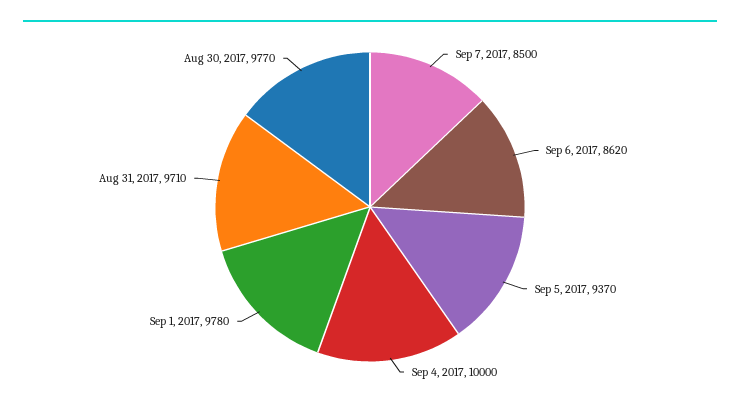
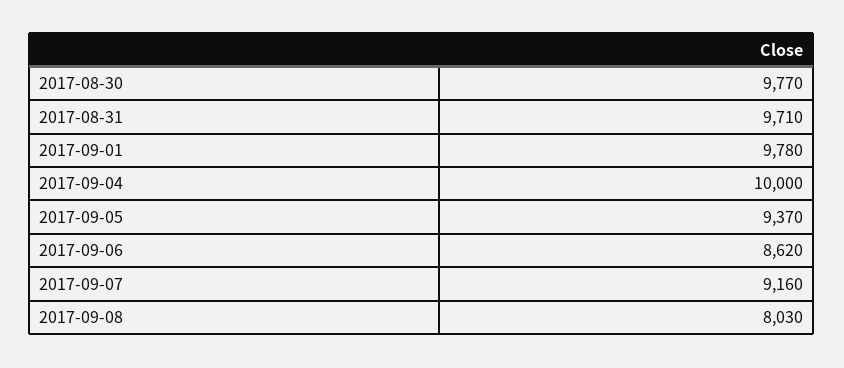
Sep 7, 2017: 8500 -> 9160
2017-09-08: none -> 8030

